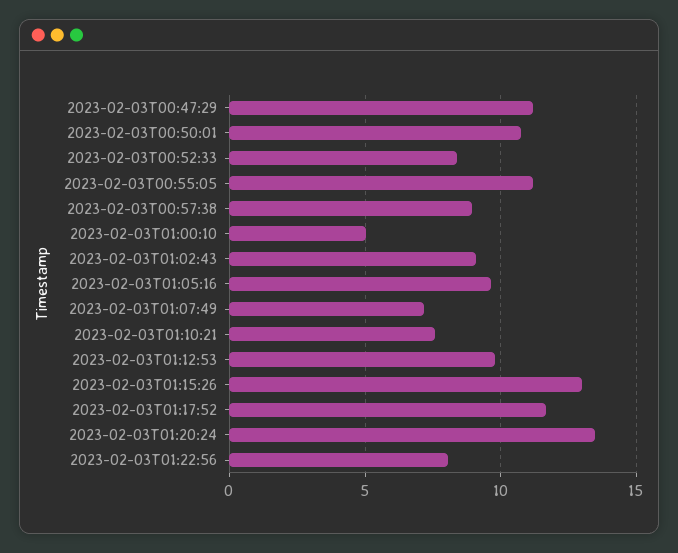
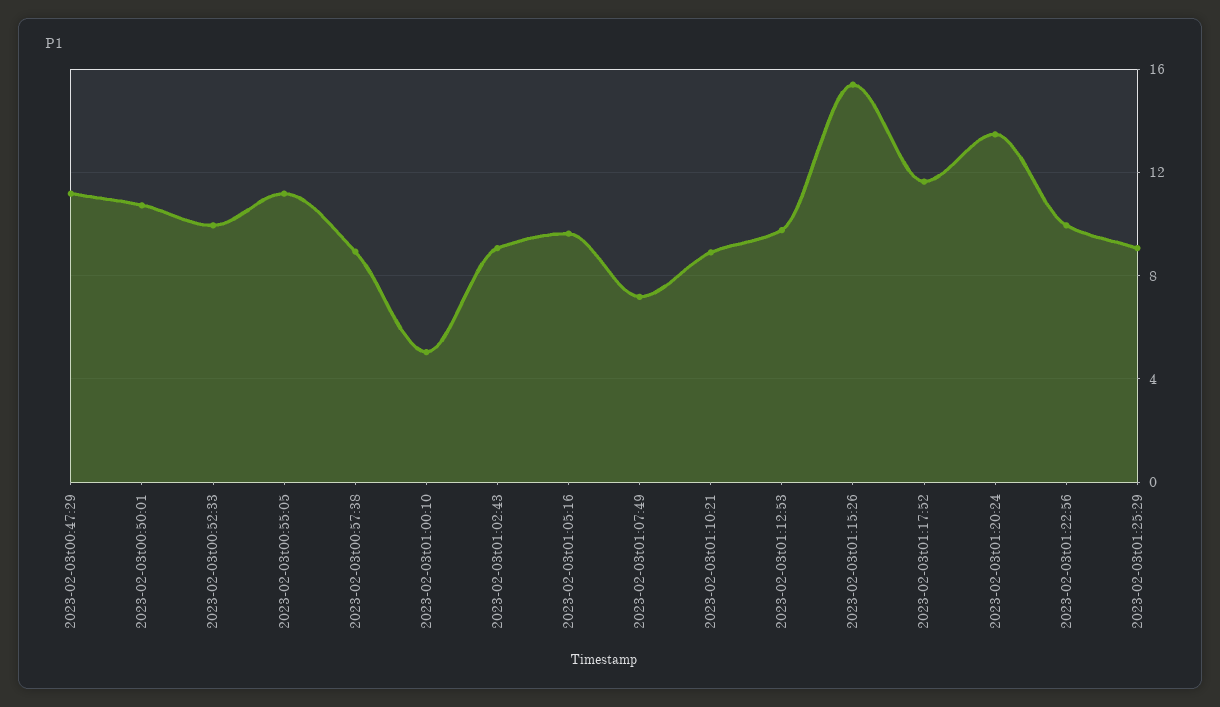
2023-02-03T00:52:33: 8.5 -> 10
2023-02-03T01:10:21: 7.5 -> 9
2023-02-03T01:15:26: 13 -> 15.5
2023-02-03T01:22:56: 8 -> 10
2023-02-03t01:25:29: none -> 9

